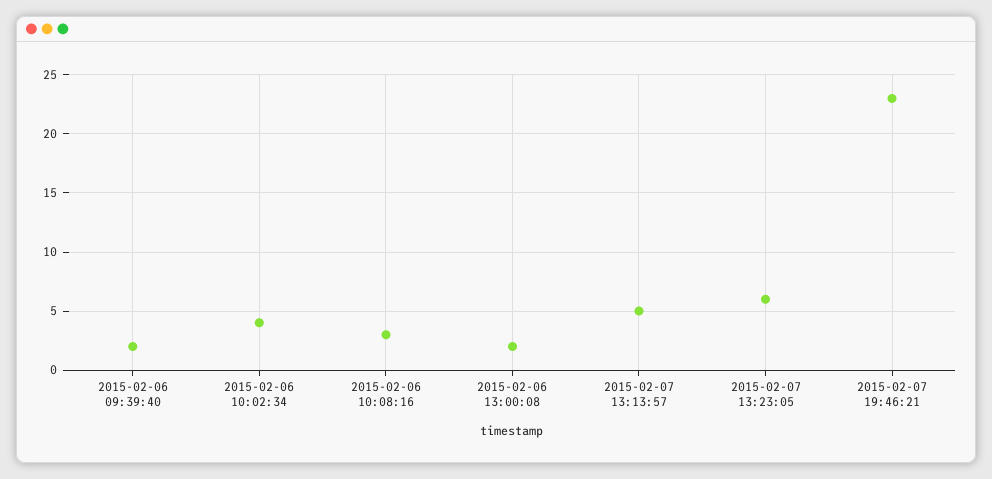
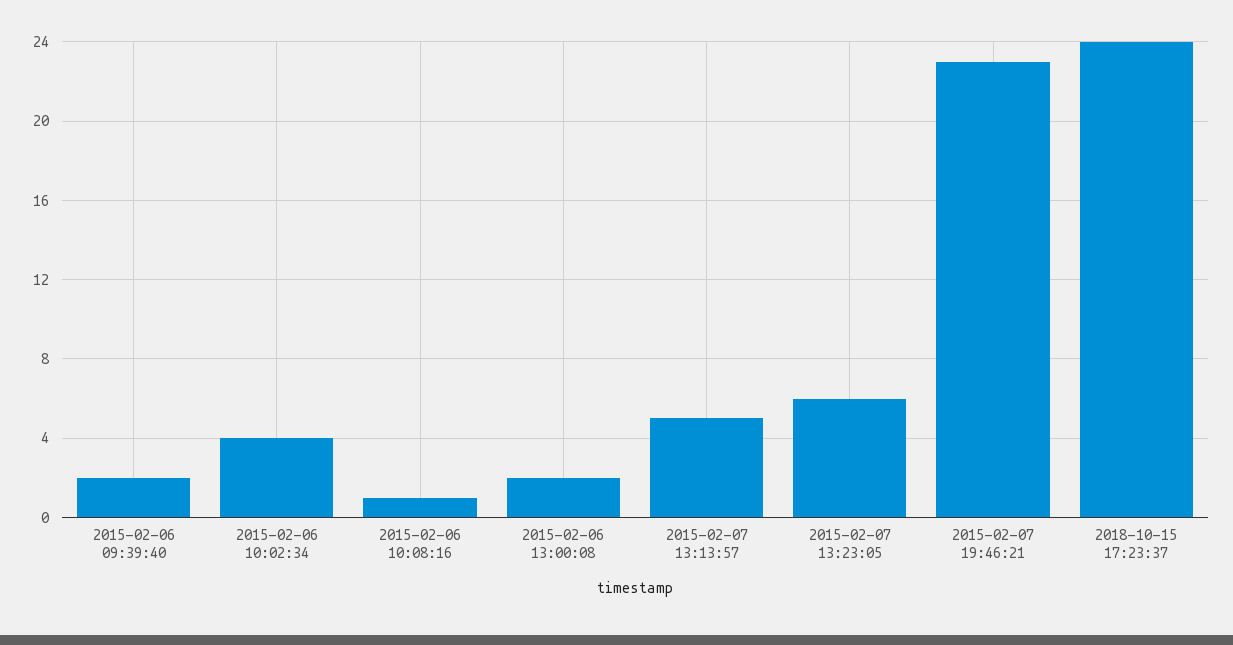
2015-02-06 10:08:16: 3 -> 1
2018-10-15 17:23:37: none -> 24

